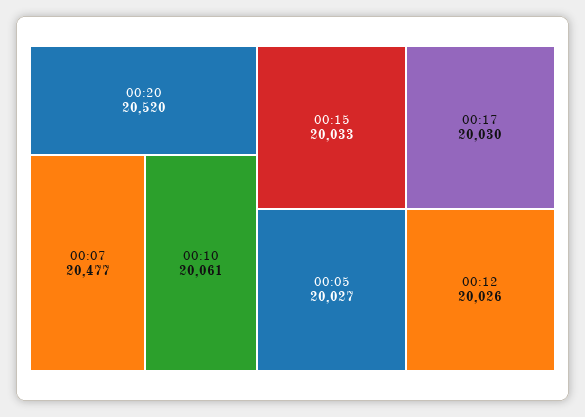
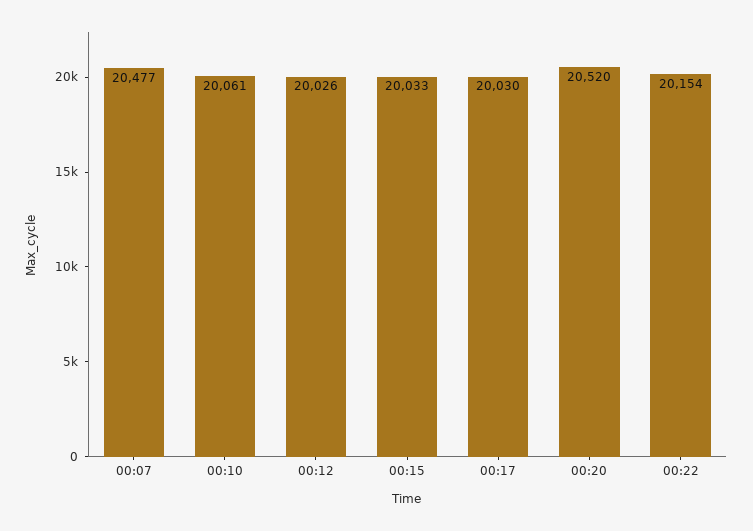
00:05: 20027 -> none
00:22: none -> 20154

